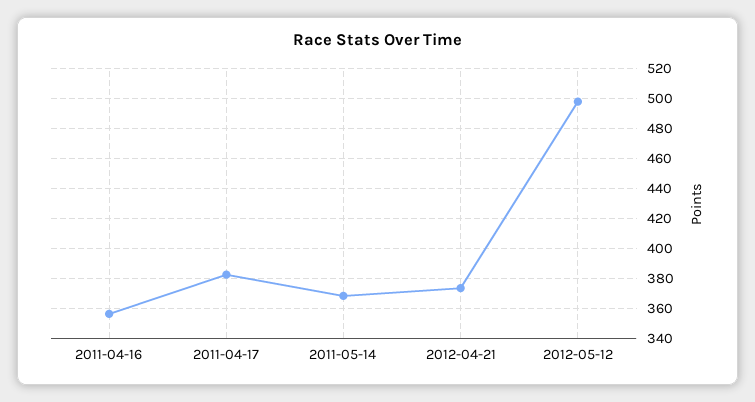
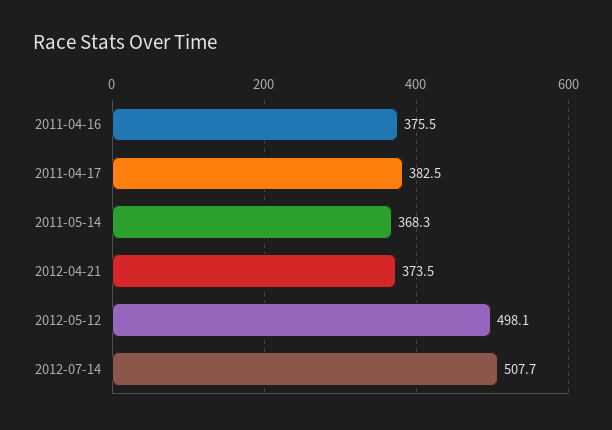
2011-04-16: 355 -> 375.5
2012-07-14: none -> 507.7

